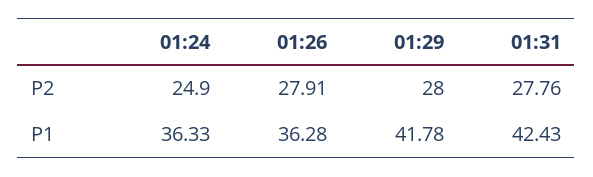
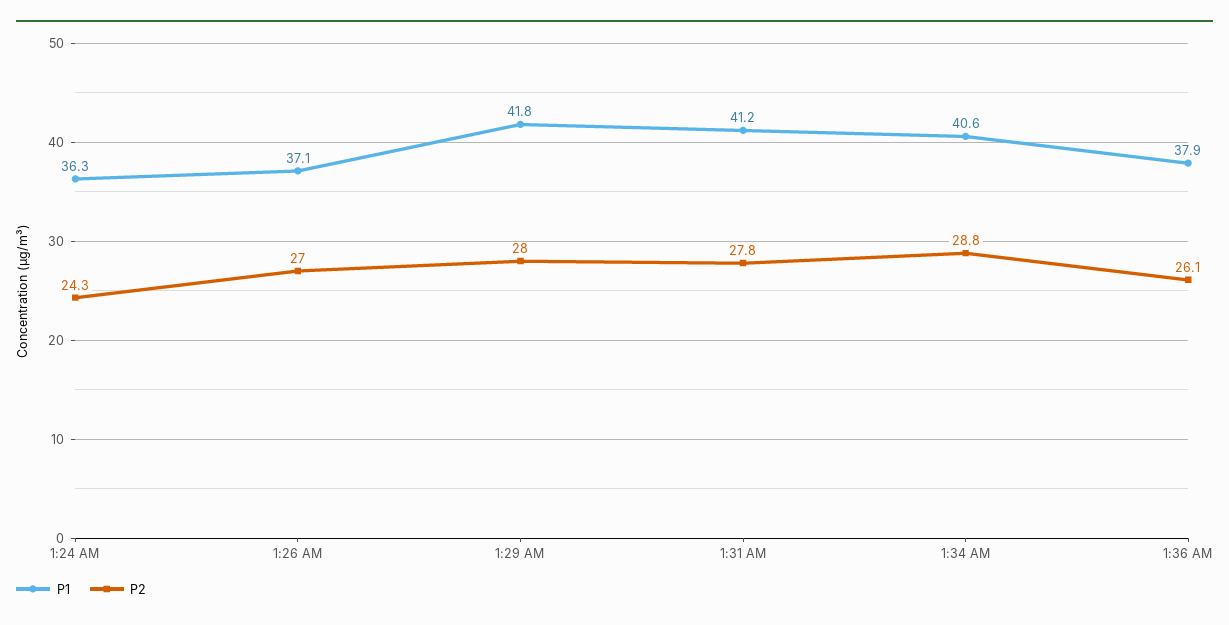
P2, 01:24: 24.9 -> 24.3
P2, 01:26: 27.91 -> 27
P1, 01:26: 36.28 -> 37.1
P1, 01:31: 42.43 -> 41.2
P1, 1:34 AM: none -> 40.6
P2, 1:34 AM: none -> 28.8
P1, 1:36 AM: none -> 37.9
P2, 1:36 AM: none -> 26.1

